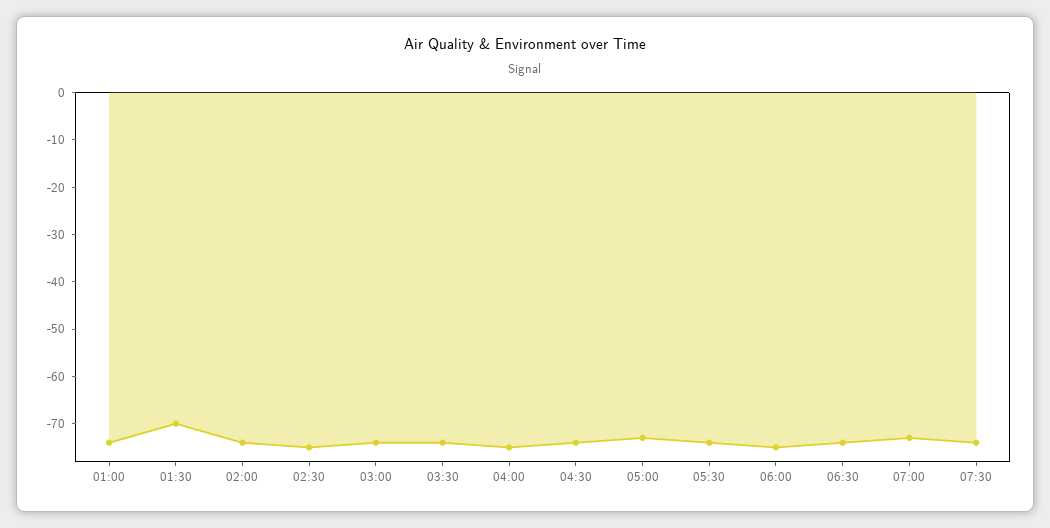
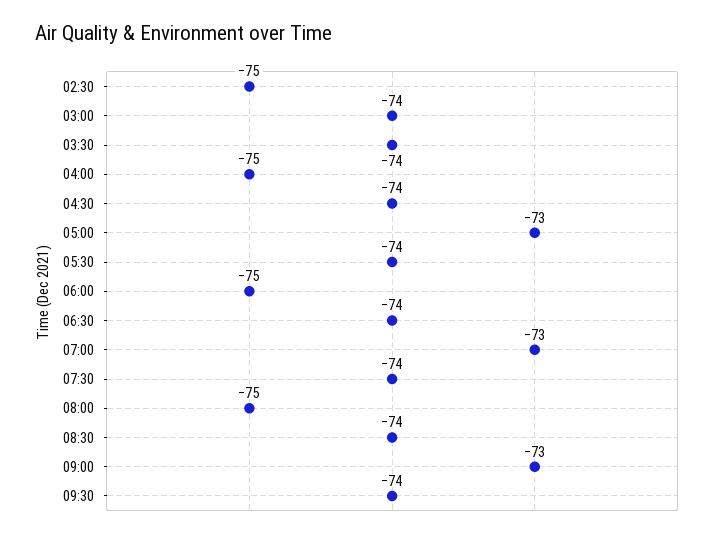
01:00: -75 -> none
01:30: -70 -> none
02:00: -75 -> none
08:00: none -> -75
08:30: none -> -74
09:00: none -> -73
09:30: none -> -74

